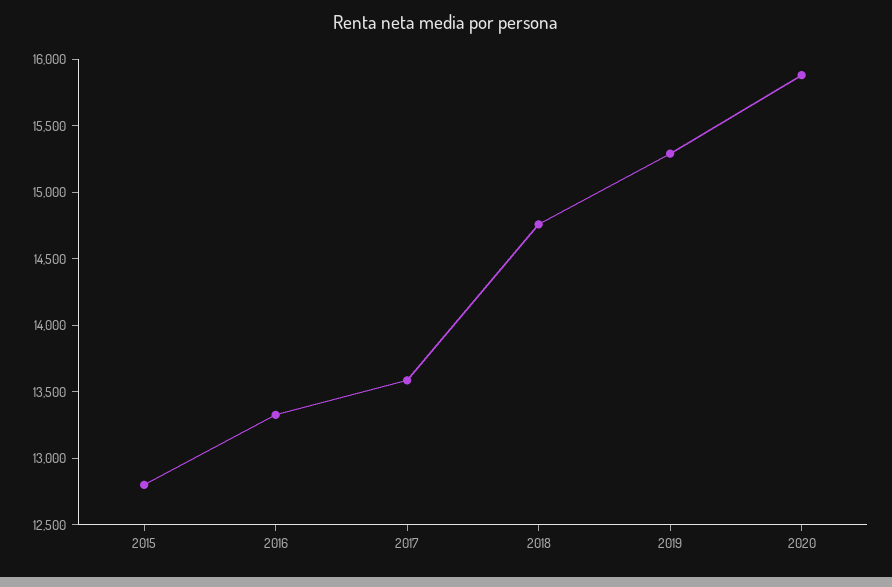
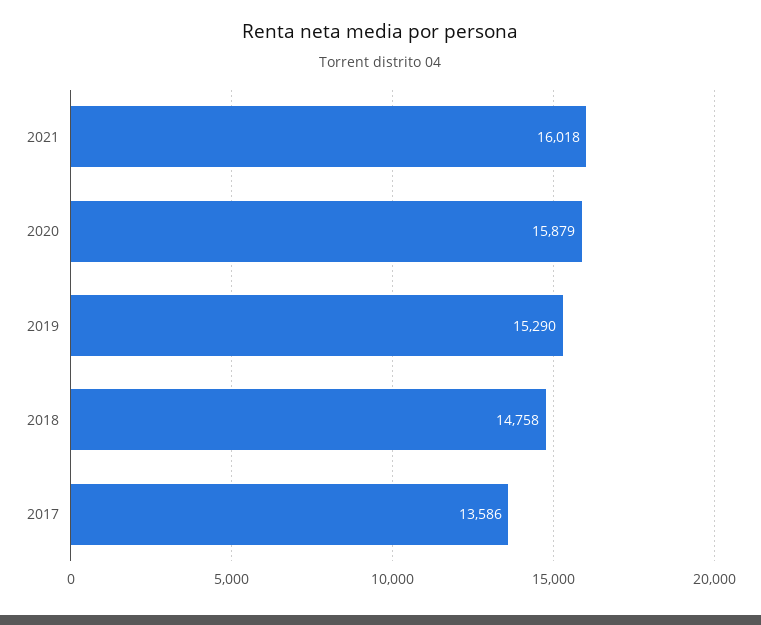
2015: 12800 -> none
2016: 13300 -> none
2021: none -> 16018

